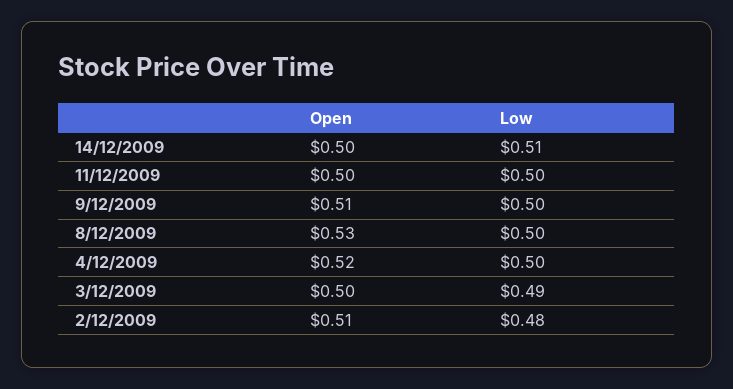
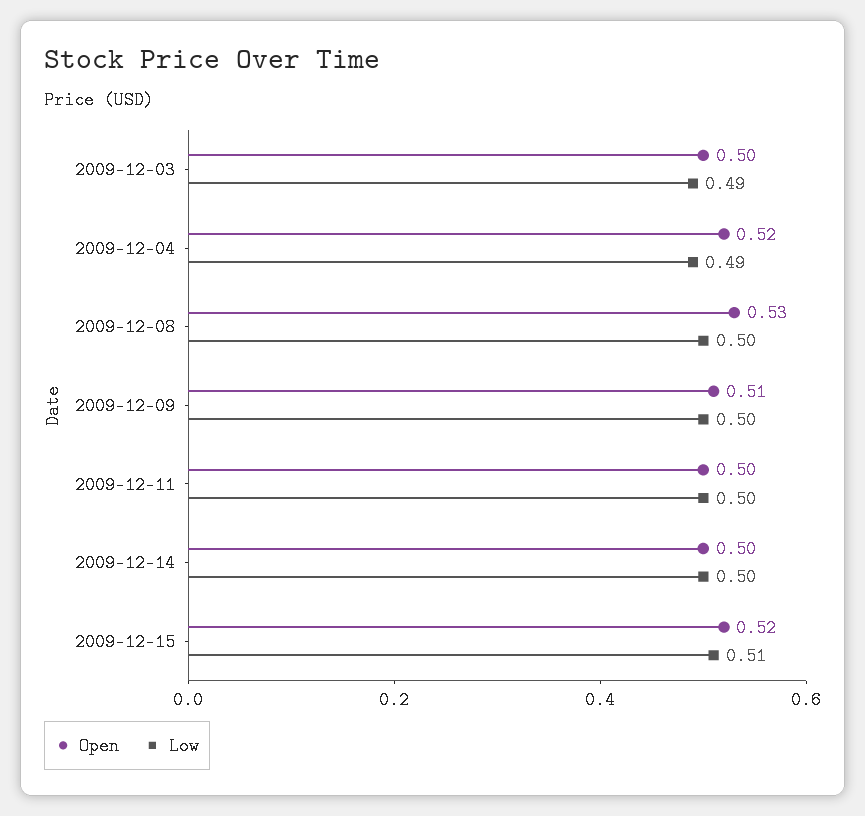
Low, 14/12/2009: 0.51 -> 0.5
Low, 4/12/2009: 0.5 -> 0.49
Open, 2/12/2009: 0.51 -> none
Low, 2/12/2009: 0.48 -> none
Open, 2009-12-15: none -> 0.52
Low, 2009-12-15: none -> 0.51

